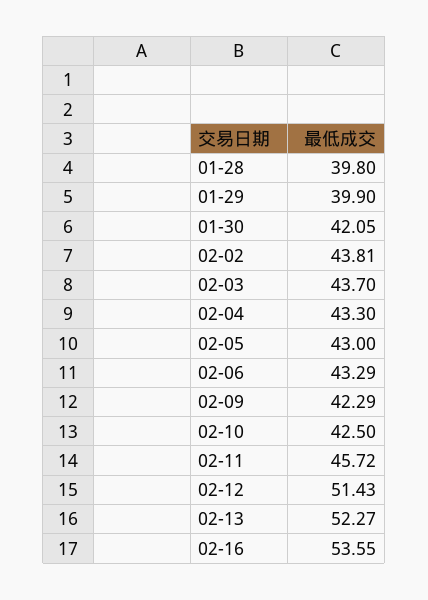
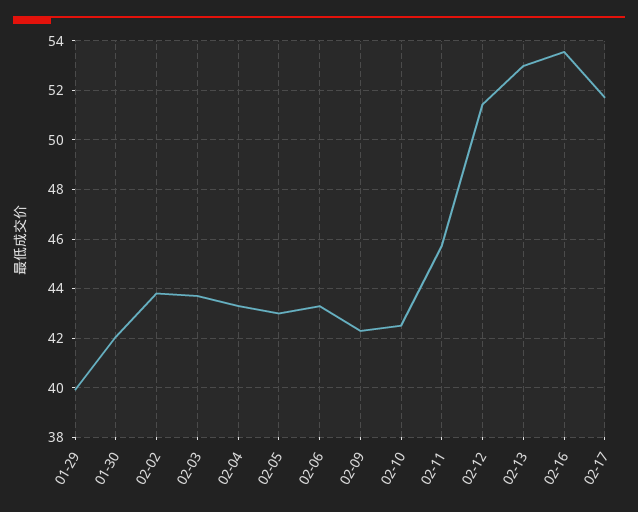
01-28: 39.8 -> none
02-13: 52.27 -> 53
02-17: none -> 51.75

